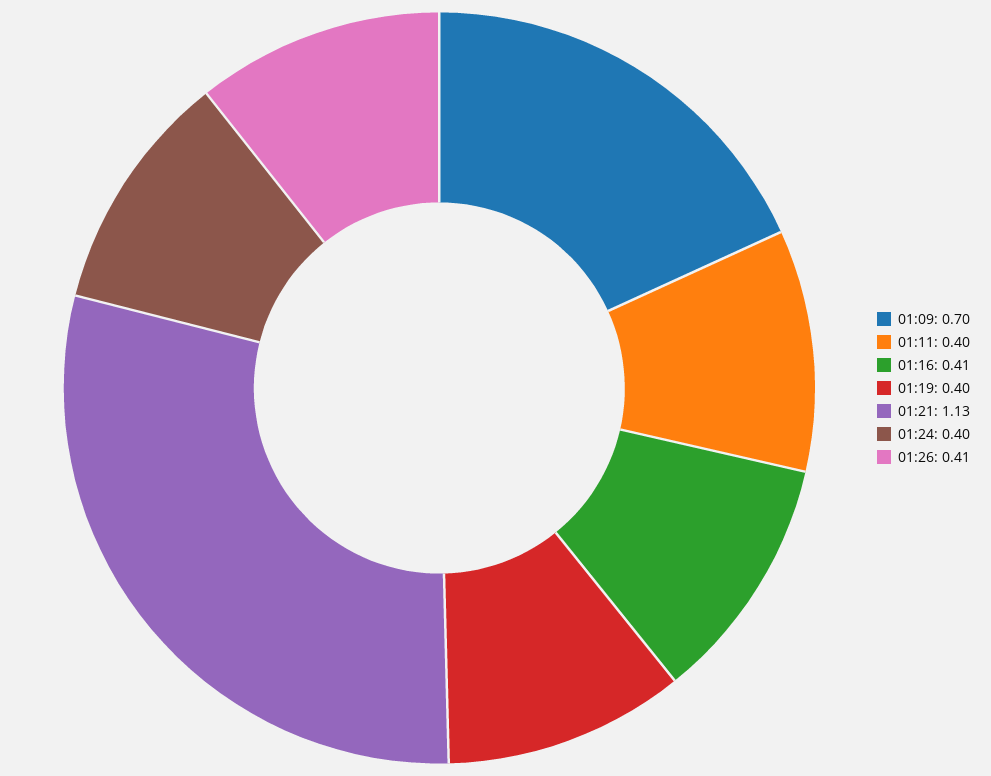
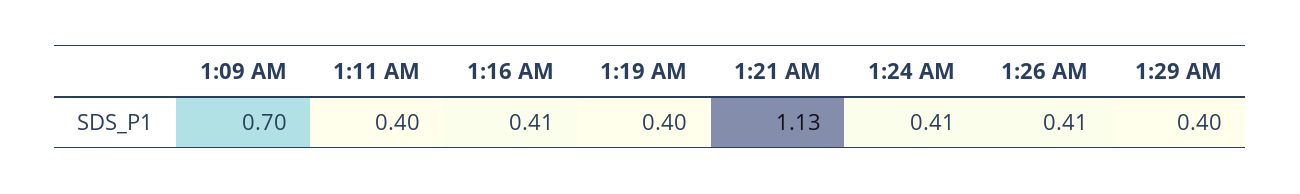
01:24: 0.4 -> 0.41
1:29 AM: none -> 0.4

